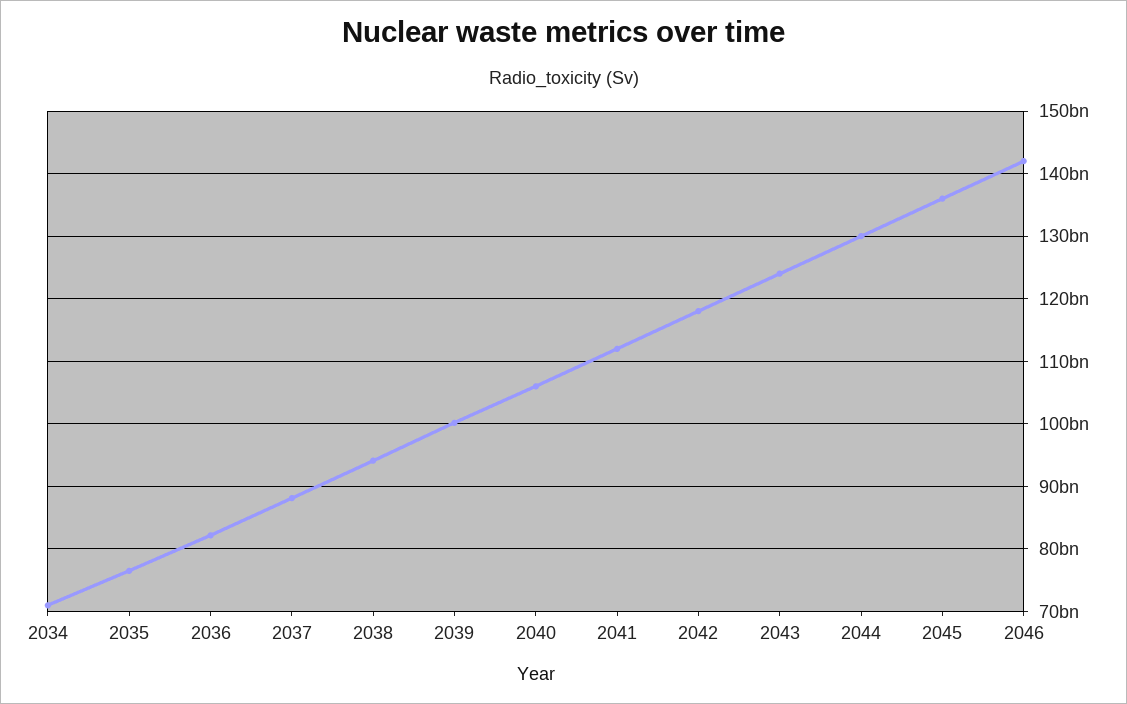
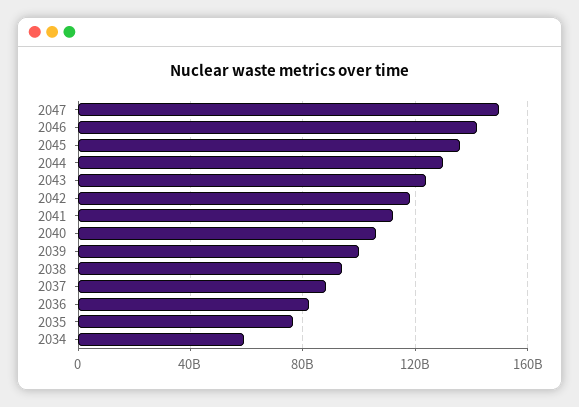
2034: 71000000000 -> 60000000000
2047: none -> 150000000000

